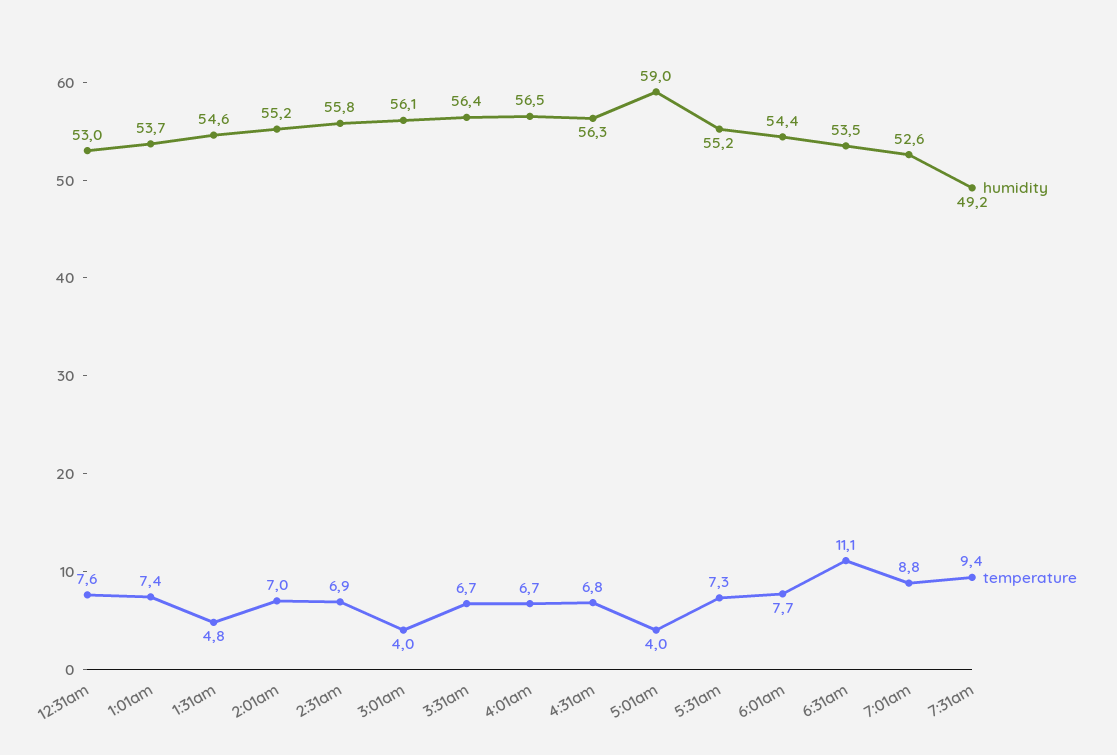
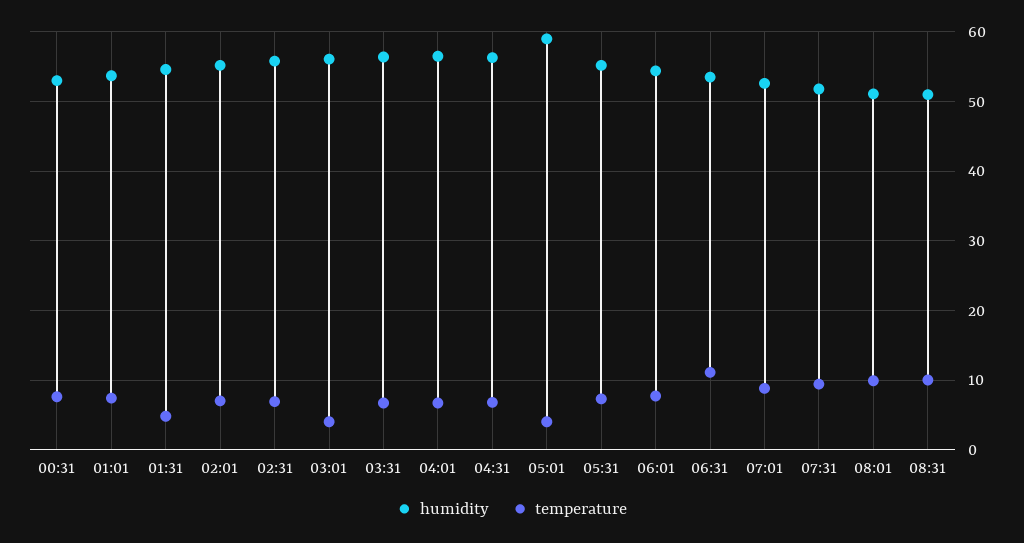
humidity, 7:31am: 49.2 -> 52
humidity, 08:01: none -> 51
temperature, 08:01: none -> 10
humidity, 08:31: none -> 51
temperature, 08:31: none -> 10

